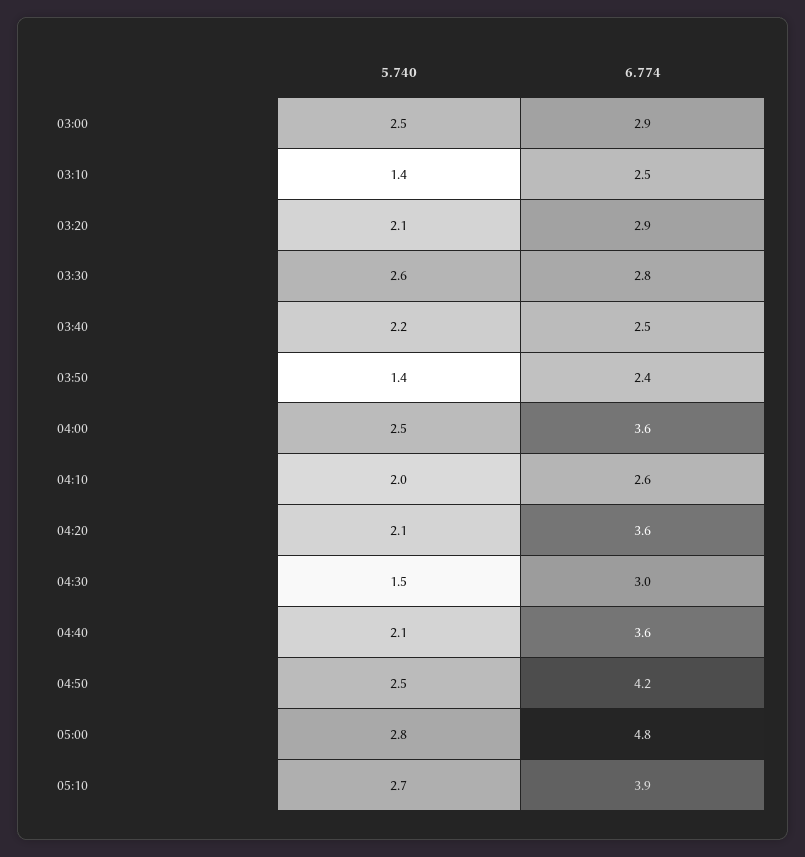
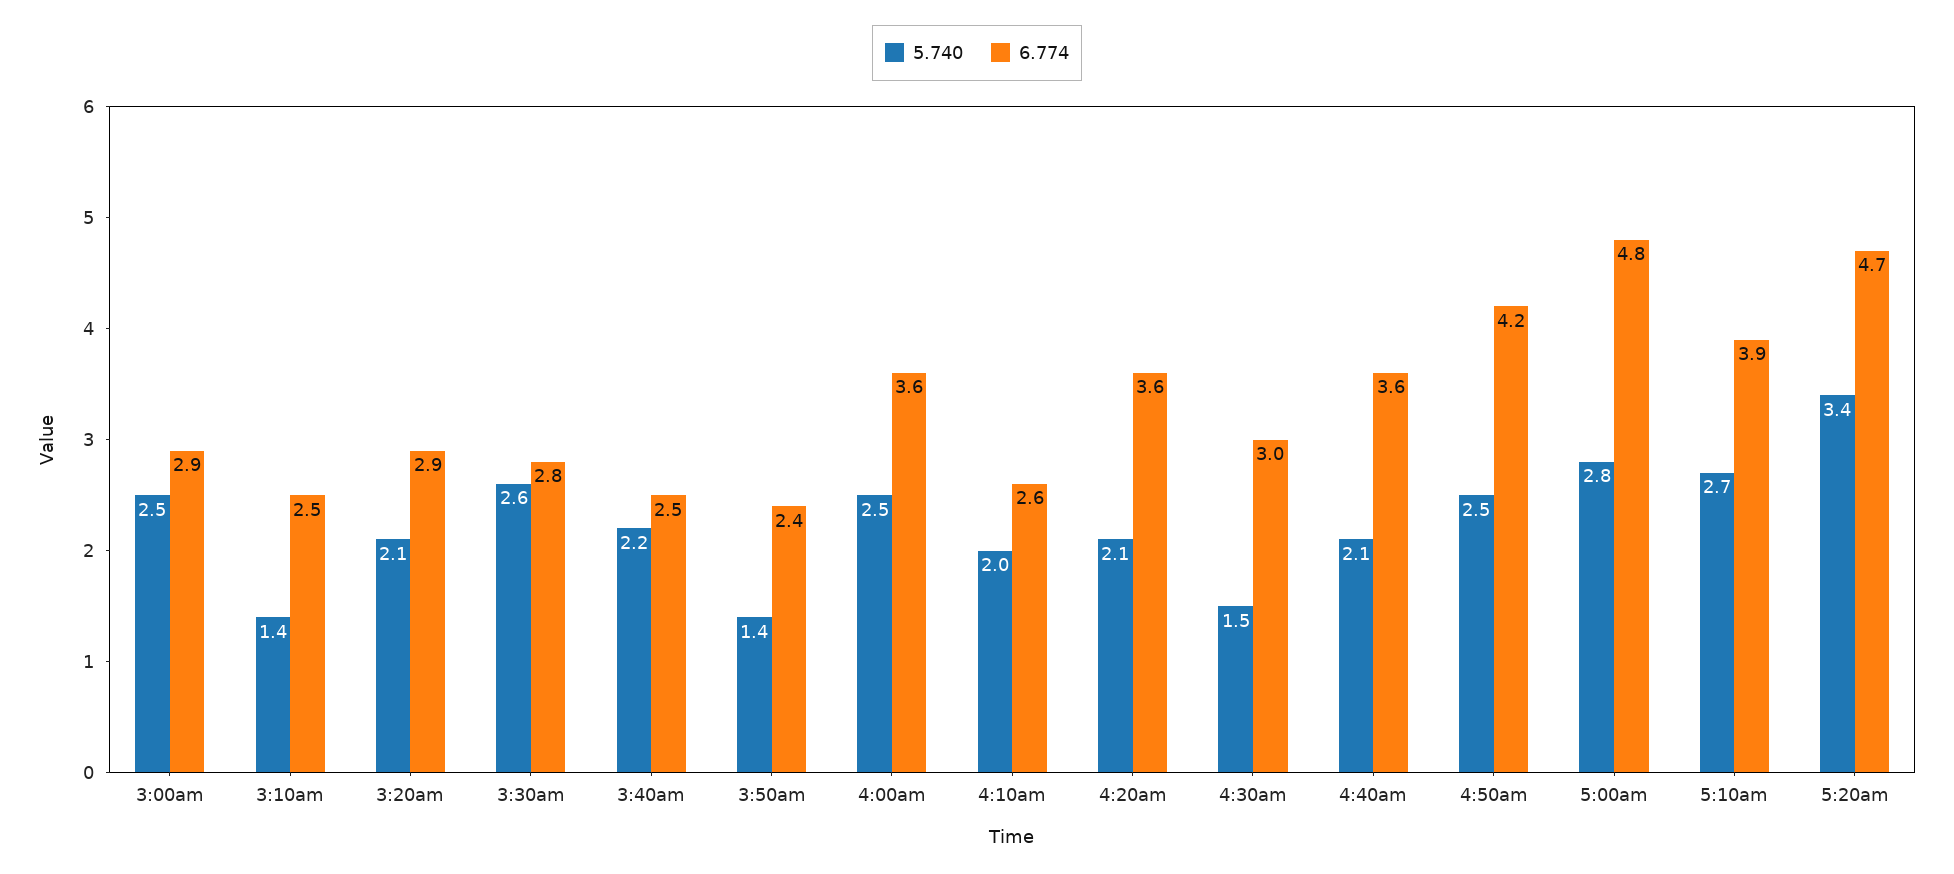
5.740, 5:20am: none -> 3.4
6.774, 5:20am: none -> 4.7

